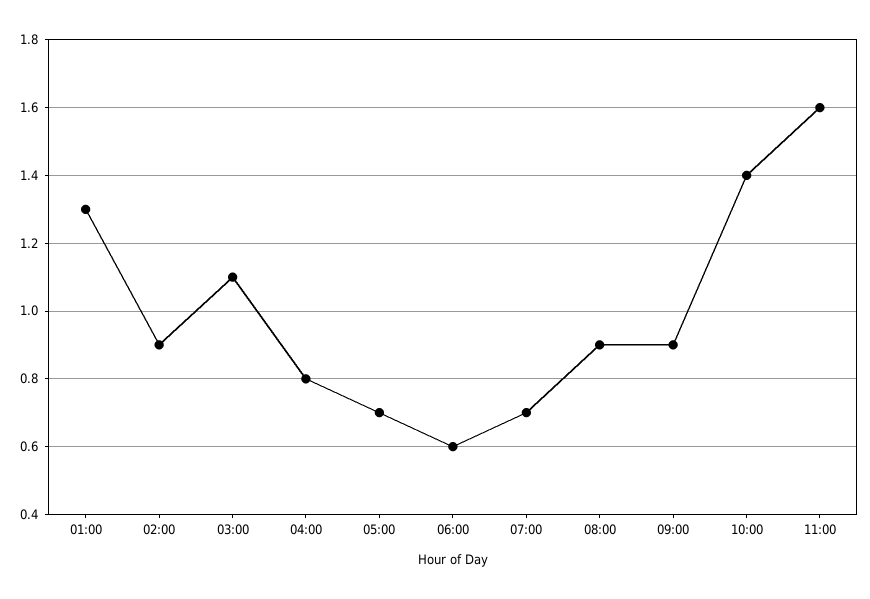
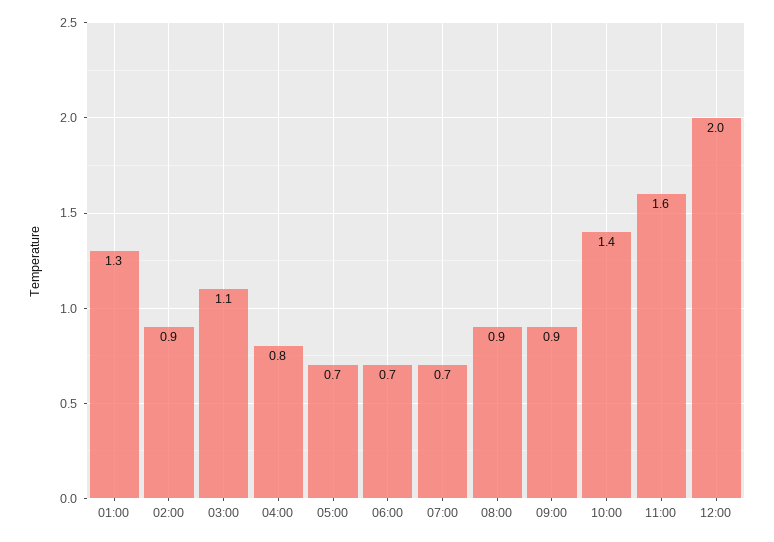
06:00: 0.6 -> 0.7
12:00: none -> 2

